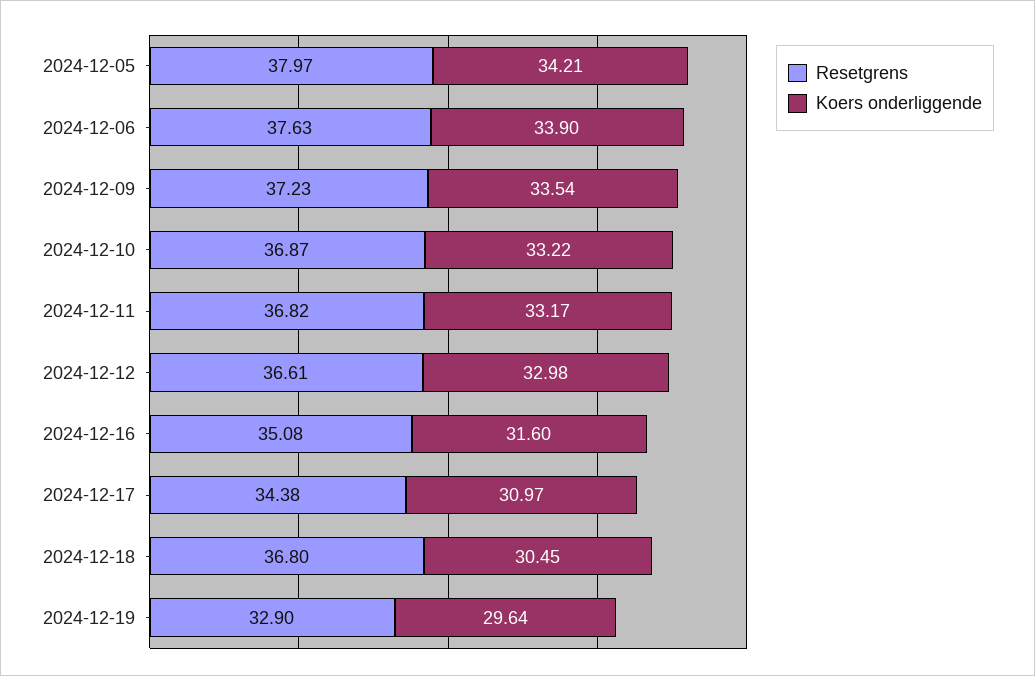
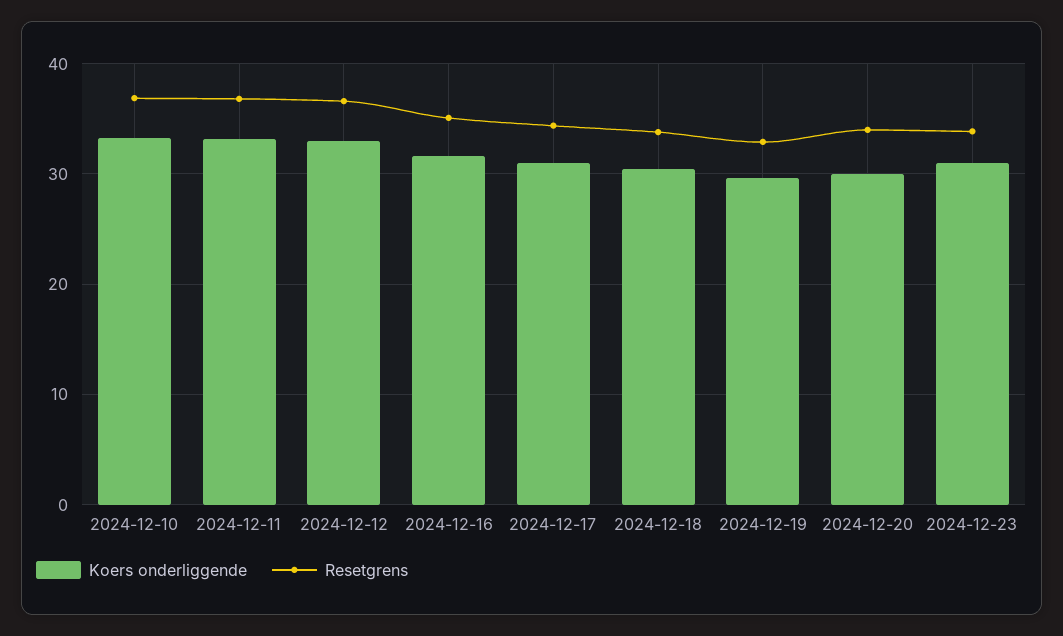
Resetgrens, 2024-12-05: 37.97 -> none
Koers onderliggende, 2024-12-05: 34.21 -> none
Resetgrens, 2024-12-06: 37.63 -> none
Koers onderliggende, 2024-12-06: 33.9 -> none
Resetgrens, 2024-12-09: 37.23 -> none
Koers onderliggende, 2024-12-09: 33.54 -> none
Resetgrens, 2024-12-18: 36.8 -> 34
Koers onderliggende, 2024-12-20: none -> 30
Resetgrens, 2024-12-20: none -> 34
Koers onderliggende, 2024-12-23: none -> 31
Resetgrens, 2024-12-23: none -> 34

